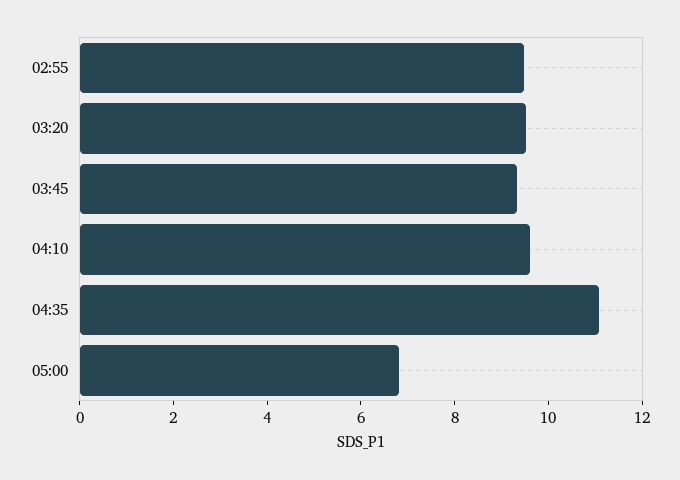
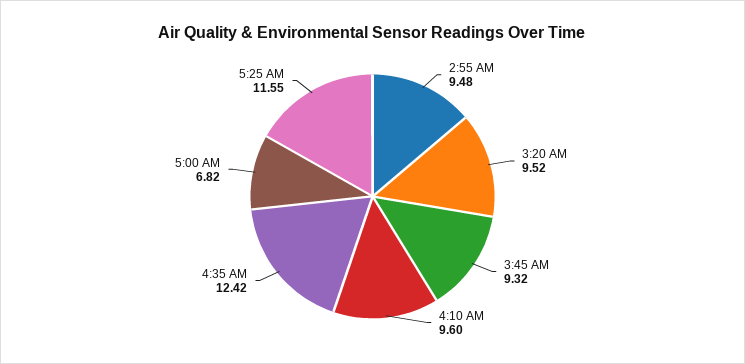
04:35: 11 -> 12.42
5:25 AM: none -> 11.55

